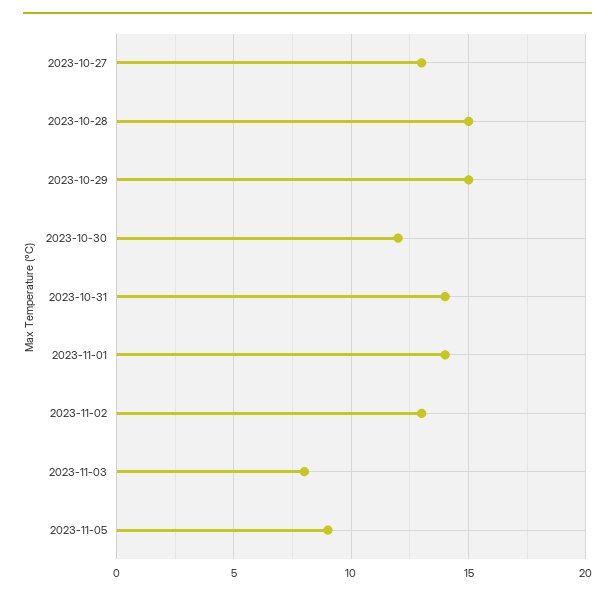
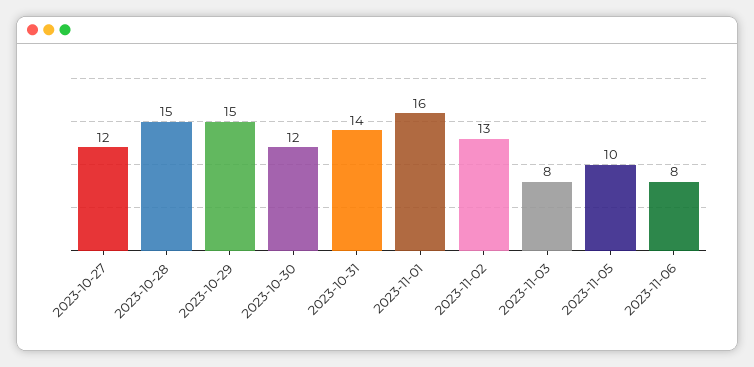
2023-10-27: 13 -> 12
2023-11-01: 14 -> 16
2023-11-05: 9 -> 10
2023-11-06: none -> 8

